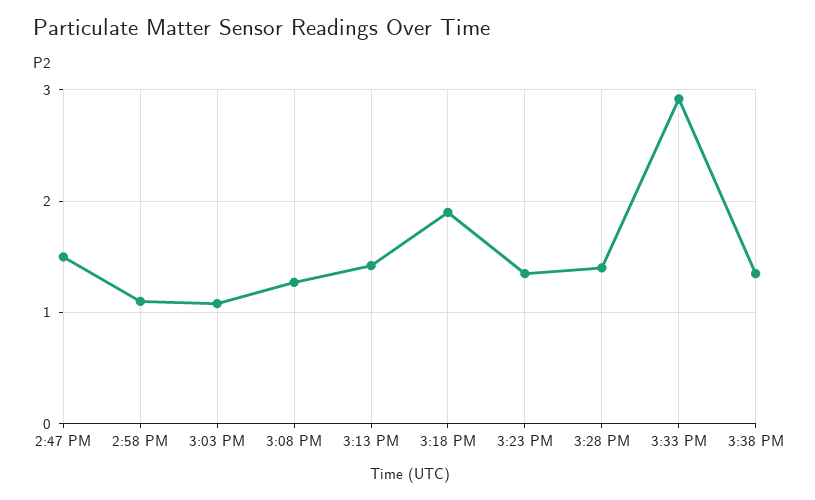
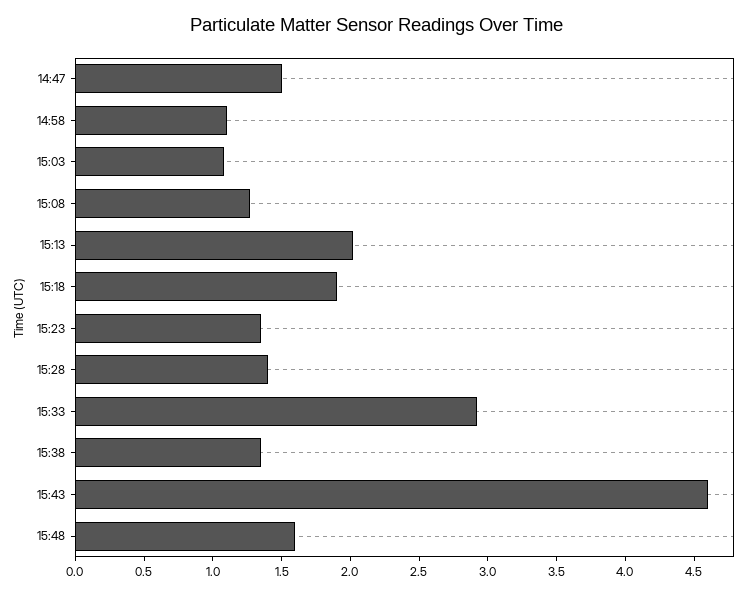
3:13 PM: 1.4 -> 2
15:43: none -> 4.6
15:48: none -> 1.6

